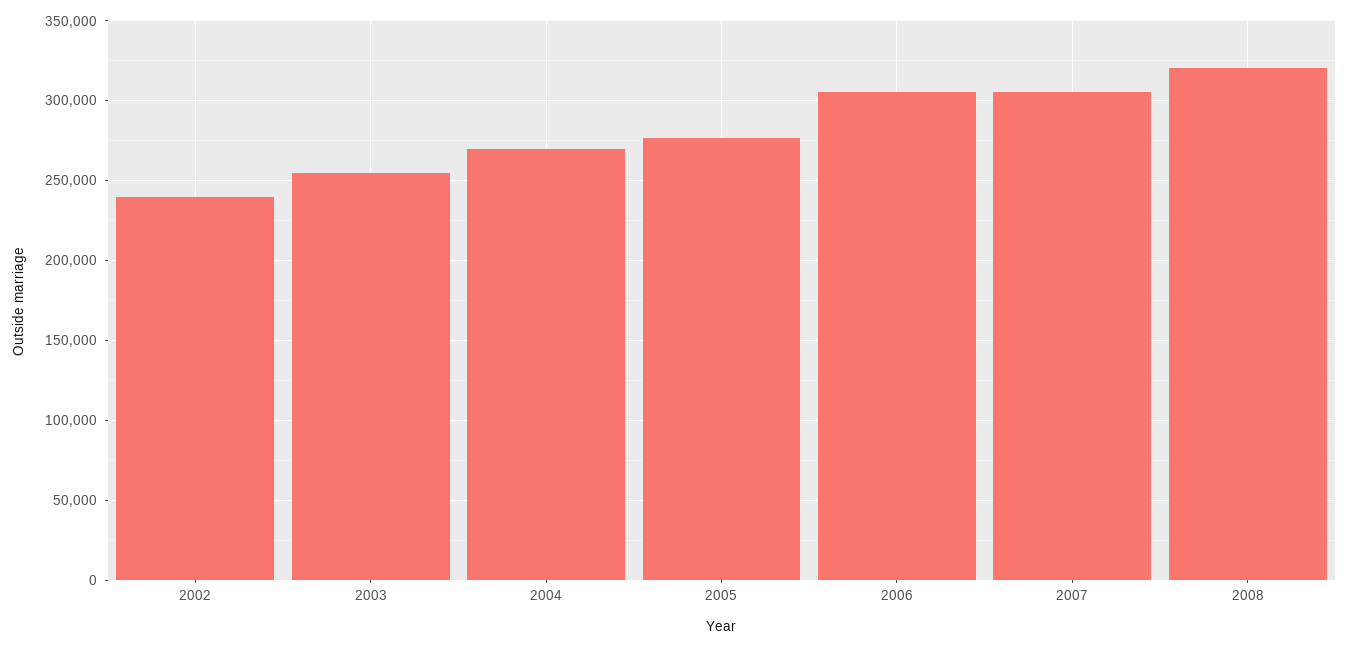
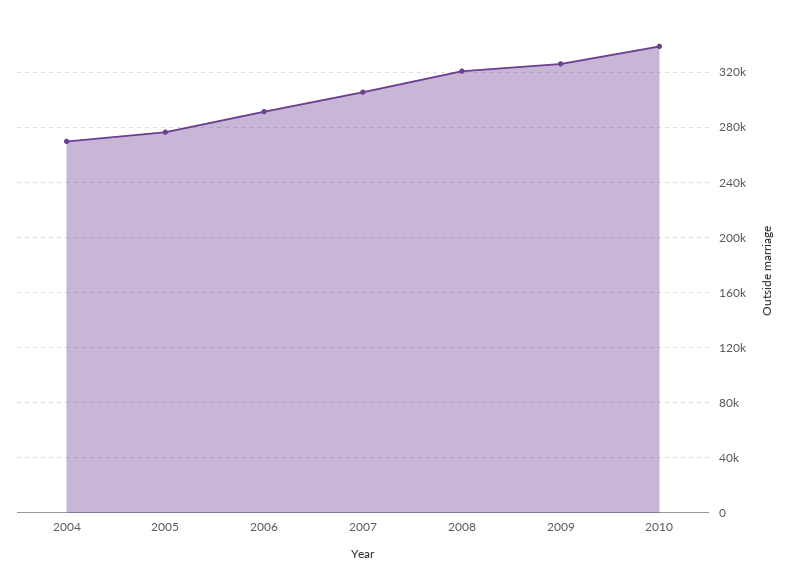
2002: 240000 -> none
2003: 255000 -> none
2006: 305000 -> 290000
2009: none -> 325000
2010: none -> 340000

